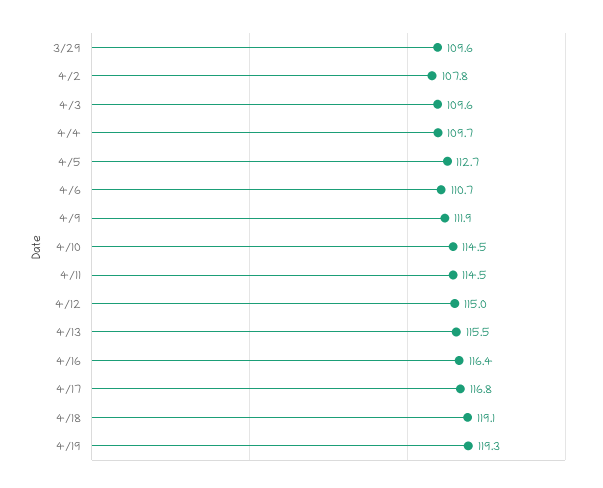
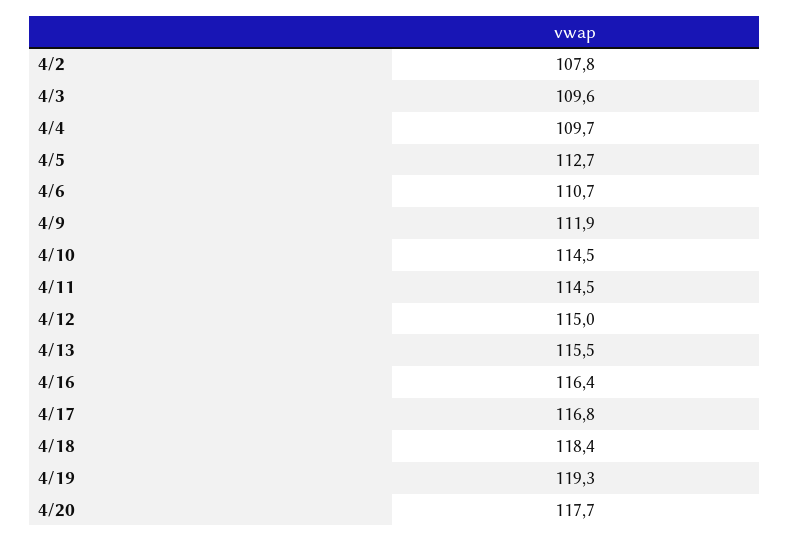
3/29: 109.6 -> none
4/18: 119.1 -> 118.4
4/20: none -> 117.7

